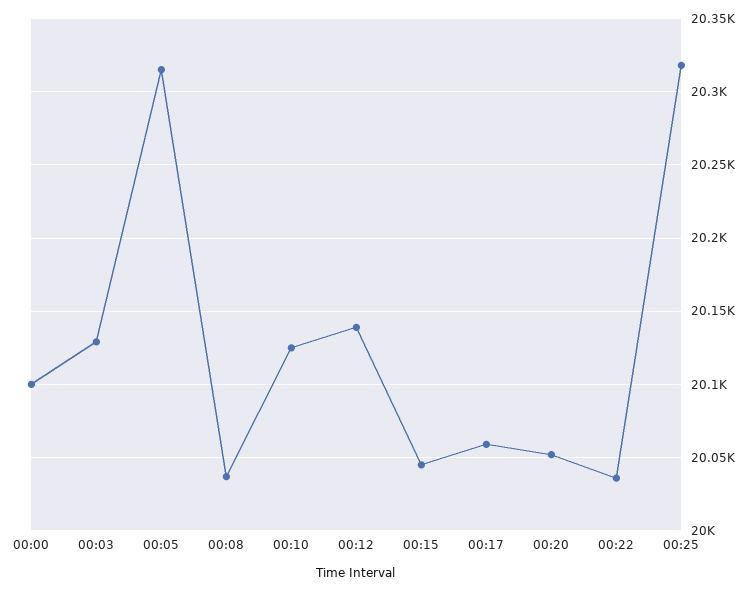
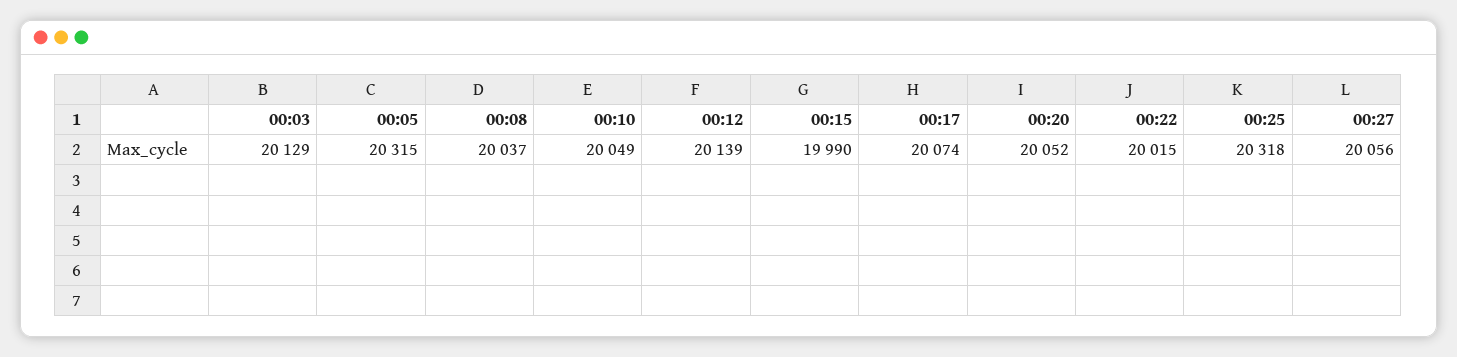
00:00: 20100 -> none
00:10: 20125 -> 20049
00:15: 20045 -> 19990
00:17: 20060 -> 20074
00:22: 20035 -> 20015
00:27: none -> 20056

